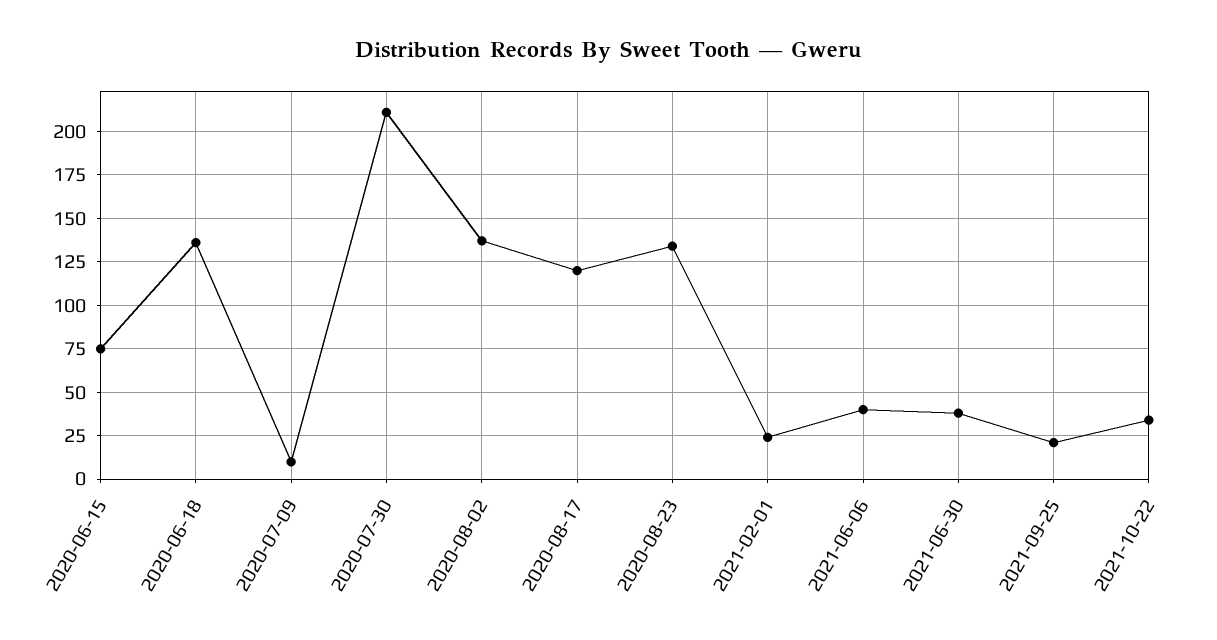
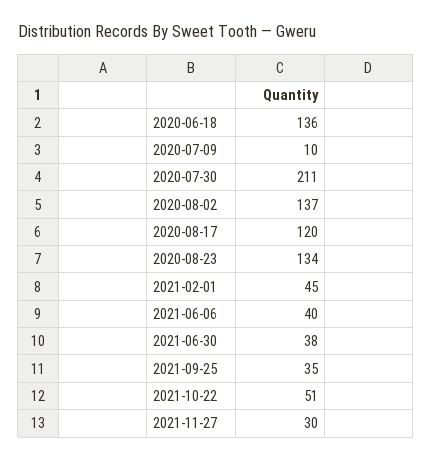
2020-06-15: 75 -> none
2021-02-01: 25 -> 45
2021-09-25: 20 -> 35
2021-10-22: 35 -> 51
2021-11-27: none -> 30

